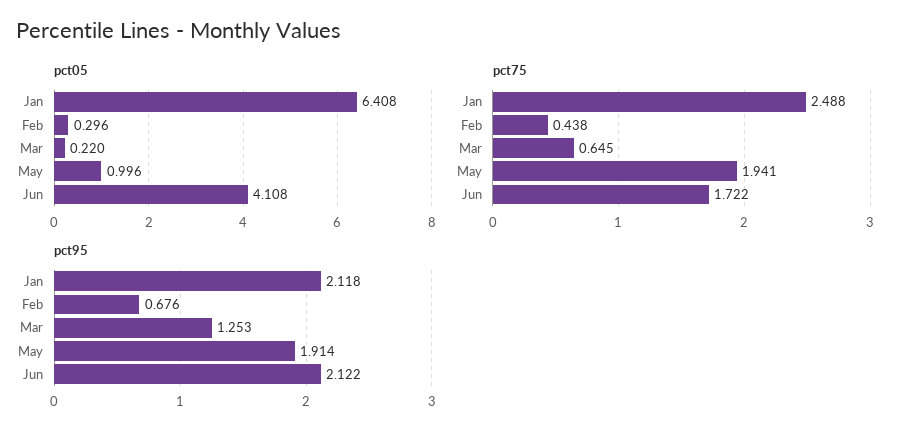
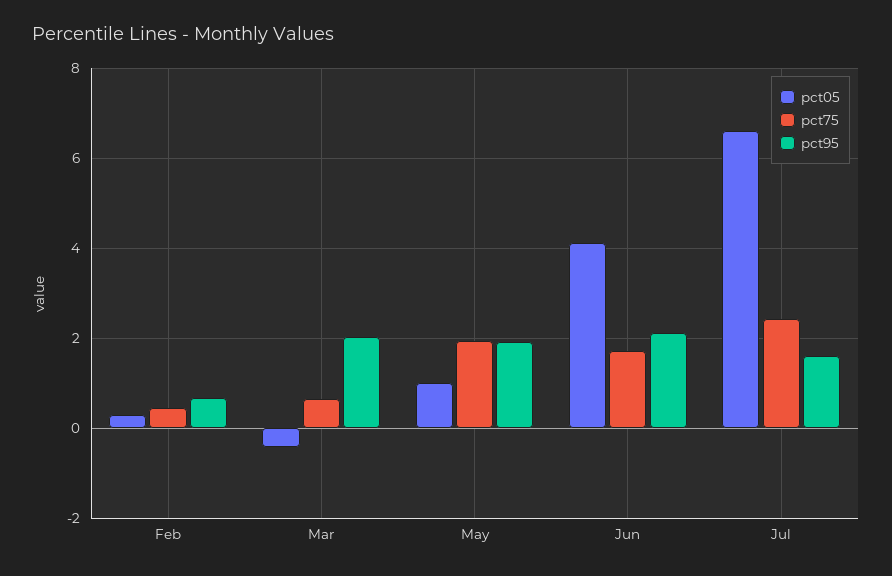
pct05, Jan: 6.408 -> none
pct05, Mar: 0.22 -> -0.4
pct75, Jan: 2.488 -> none
pct95, Jan: 2.118 -> none
pct95, Mar: 1.253 -> 2
pct05, Jul: none -> 6.6
pct75, Jul: none -> 2.4
pct95, Jul: none -> 1.6

